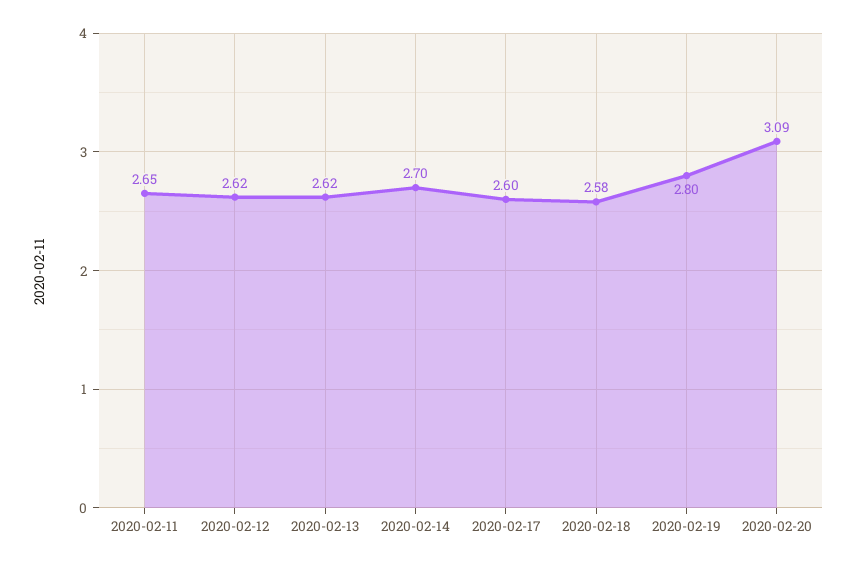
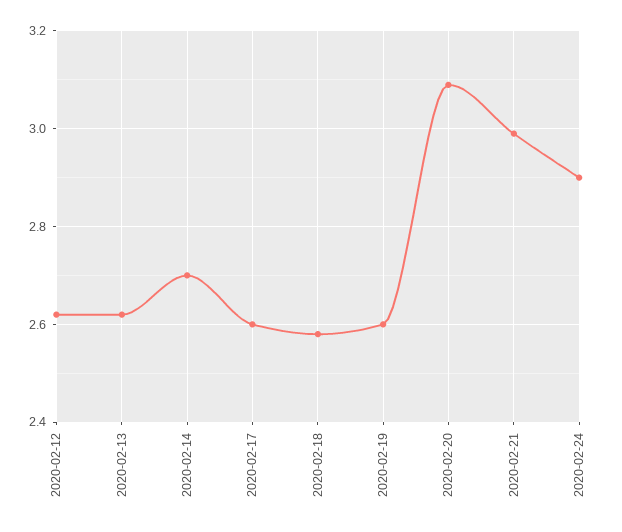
2020-02-11: 2.65 -> none
2020-02-19: 2.8 -> 2.6
2020-02-21: none -> 3
2020-02-24: none -> 2.9

